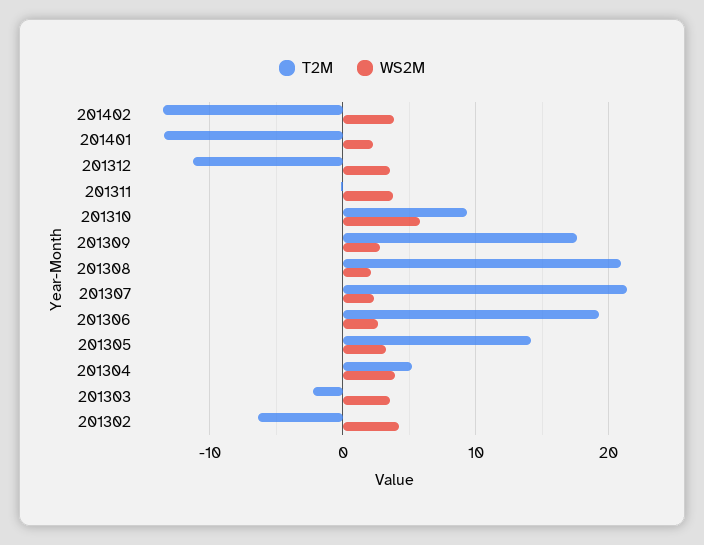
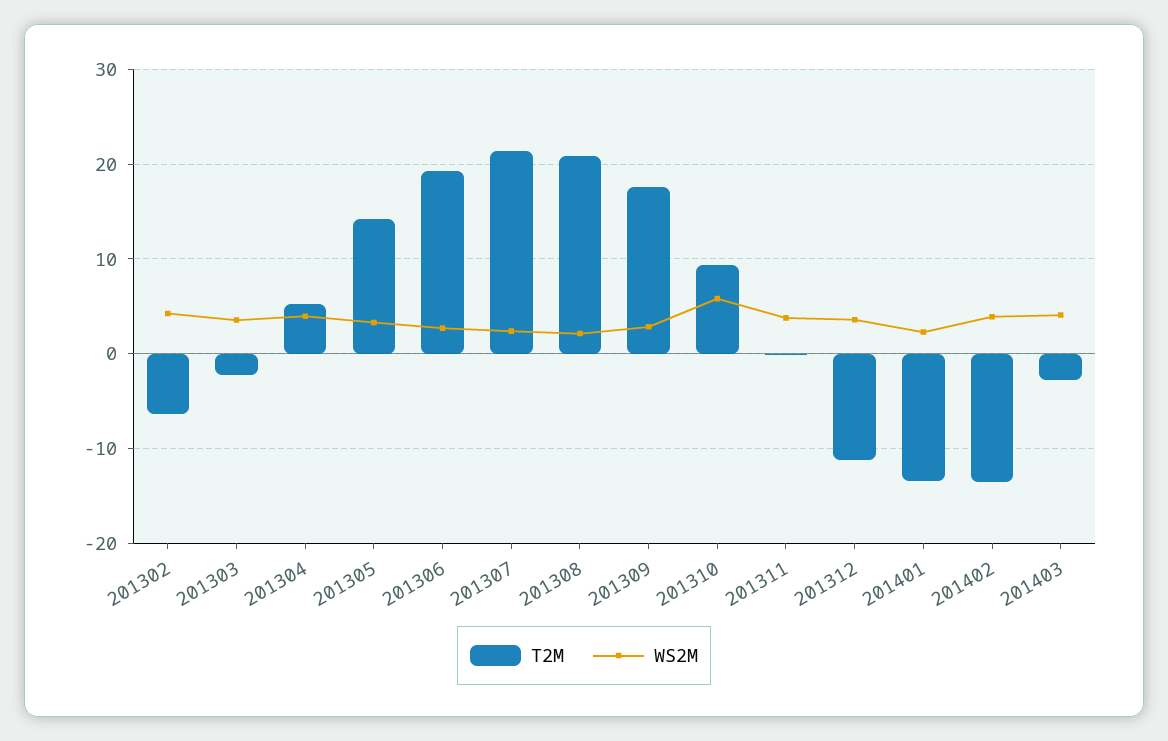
T2M, 201403: none -> -3
WS2M, 201403: none -> 4

